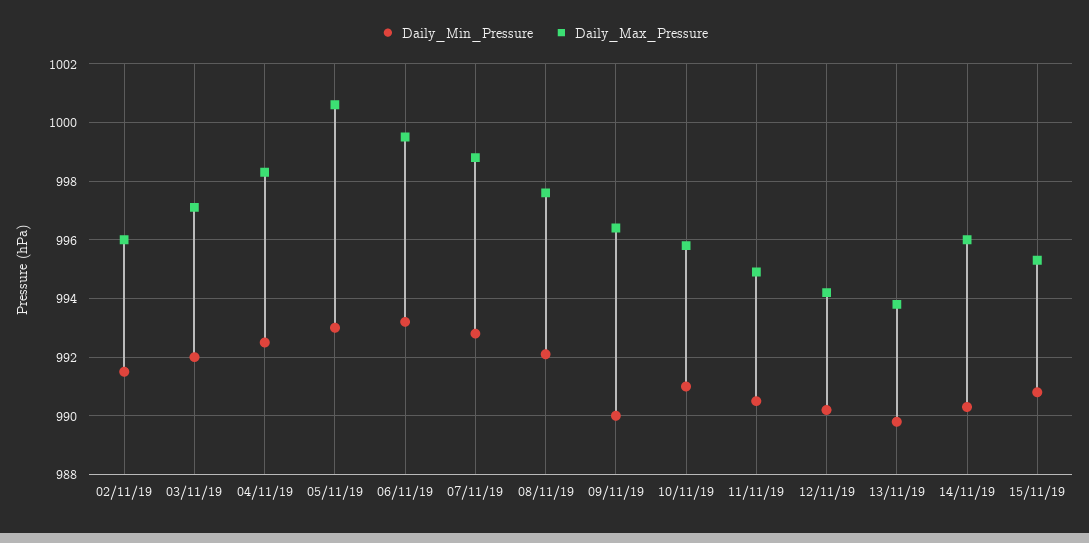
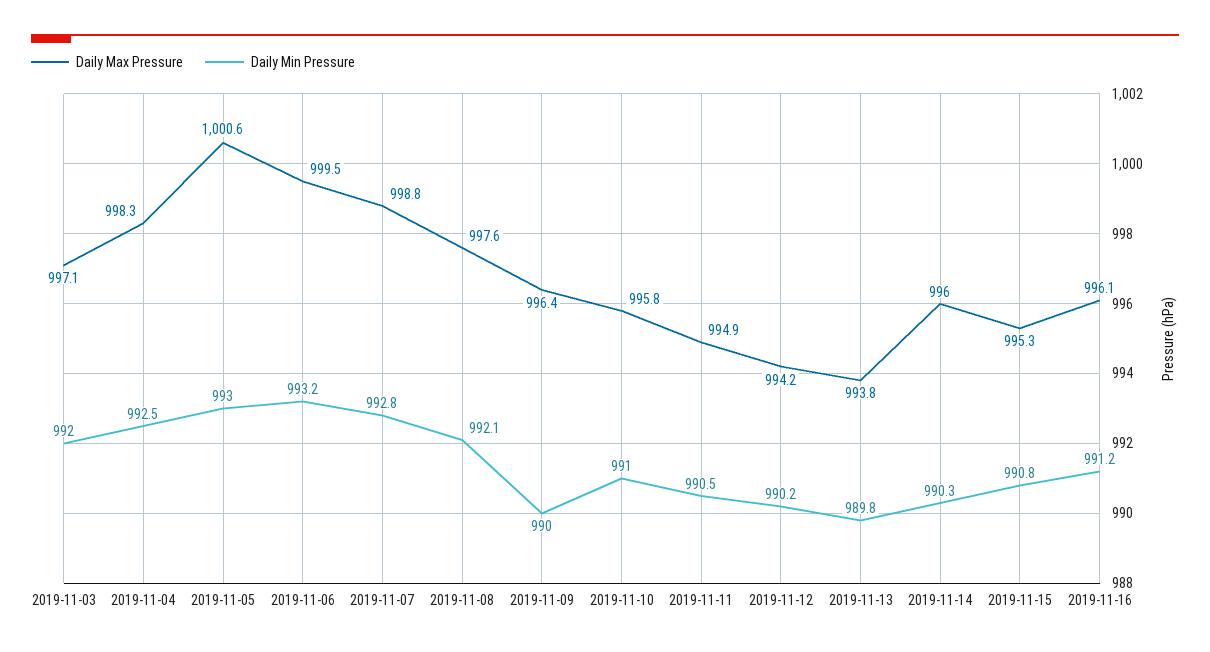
Daily_Min_Pressure, 02/11/19: 991.5 -> none
Daily_Max_Pressure, 02/11/19: 996 -> none
Daily_Max_Pressure, 2019-11-16: none -> 996.1
Daily_Min_Pressure, 2019-11-16: none -> 991.2

